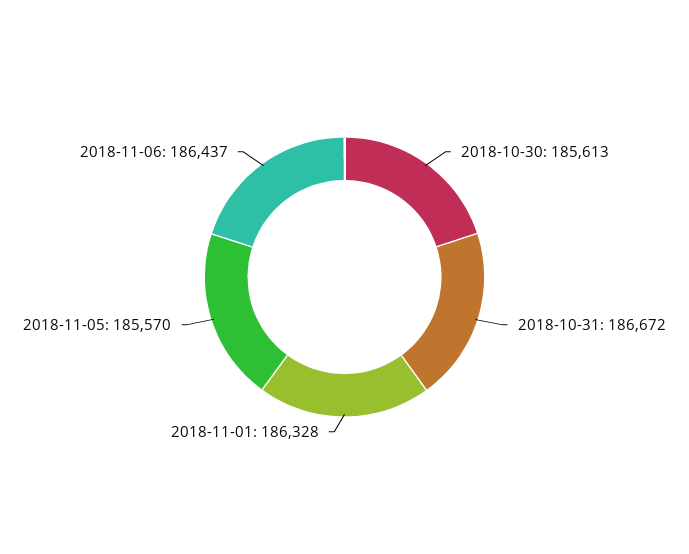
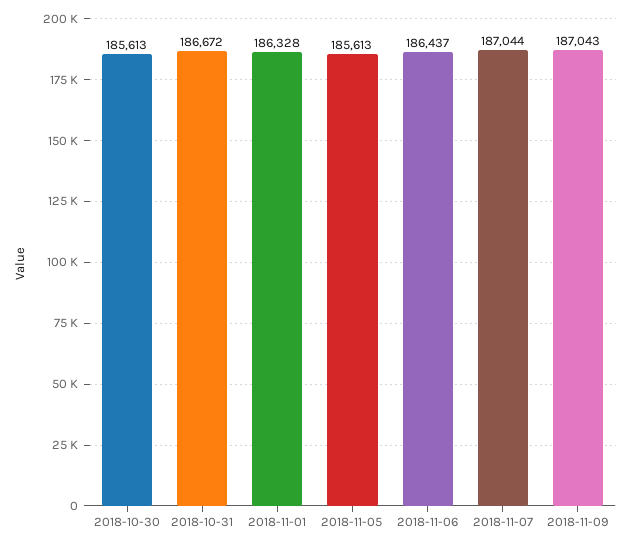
2018-11-05: 185570 -> 185613
2018-11-07: none -> 187044
2018-11-09: none -> 187043

